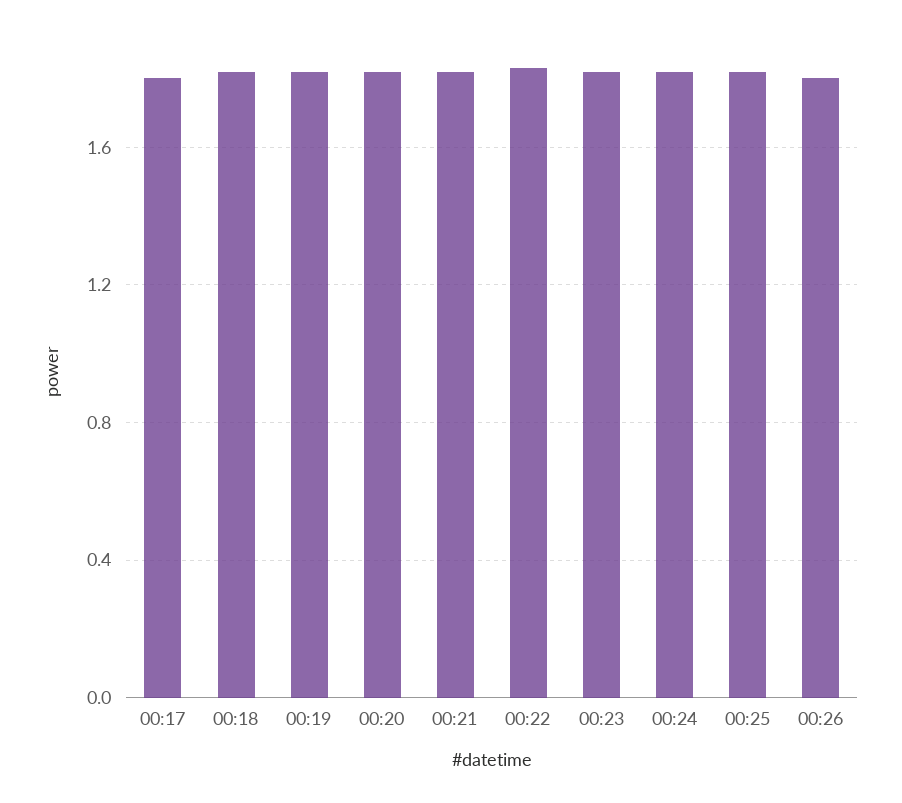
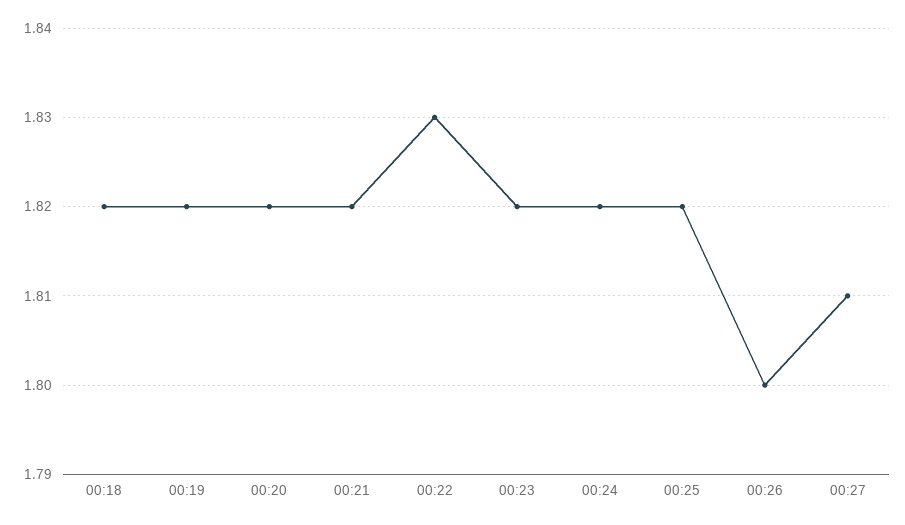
00:17: 1.8 -> none
00:27: none -> 1.81

